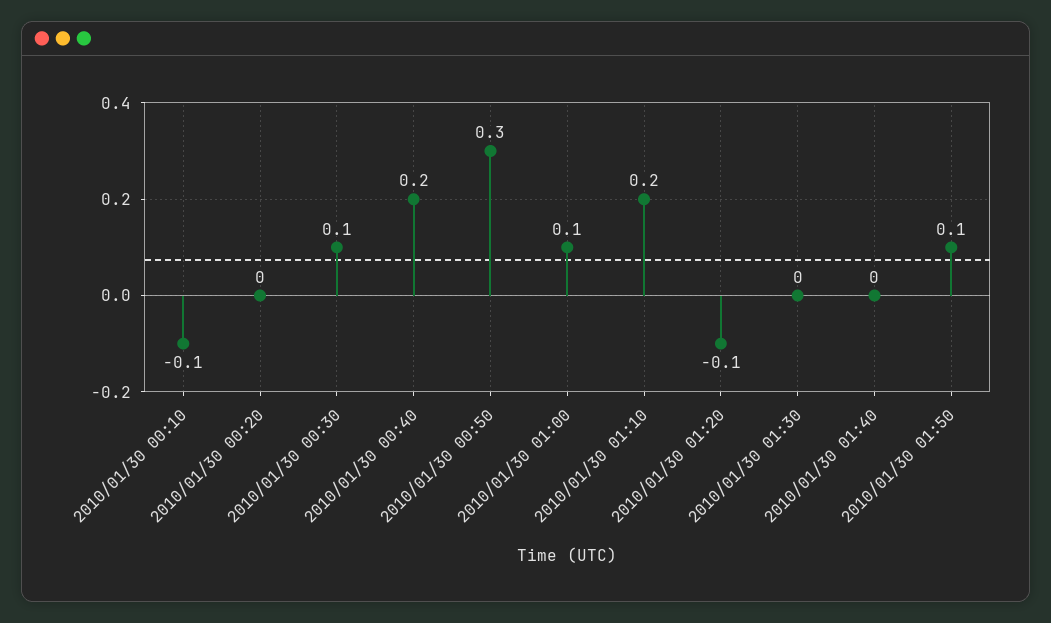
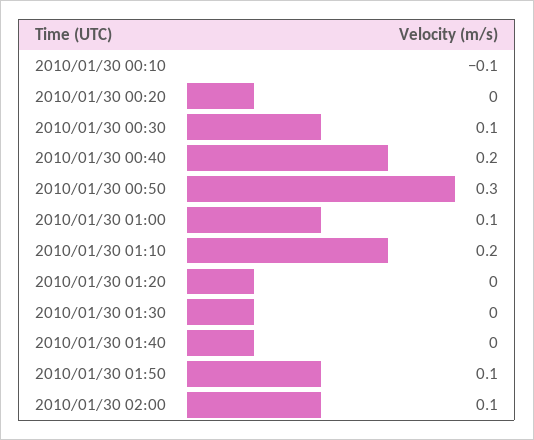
2010/01/30 01:20: -0.1 -> 0
2010/01/30 02:00: none -> 0.1

